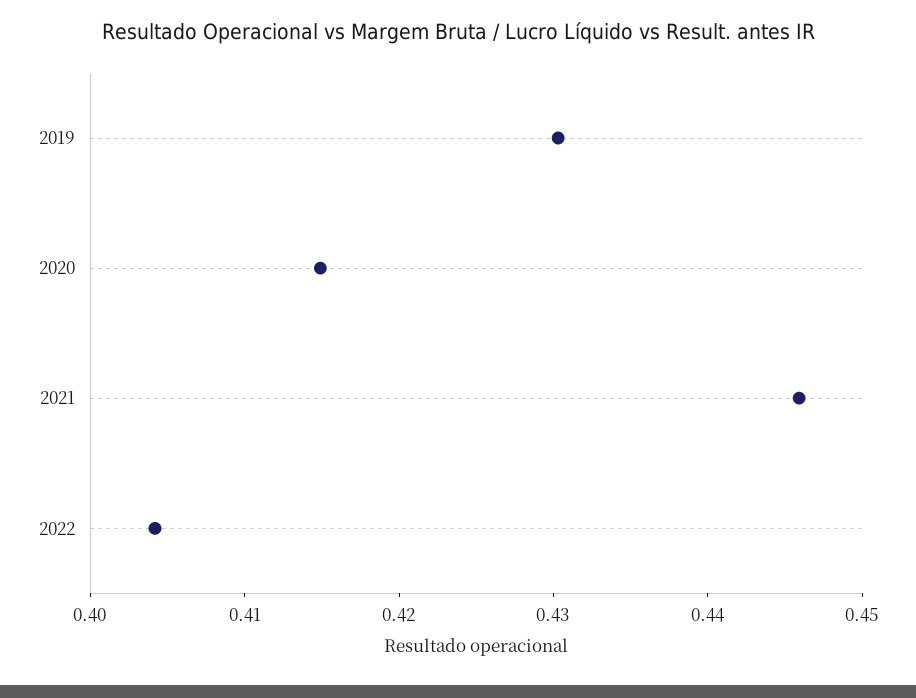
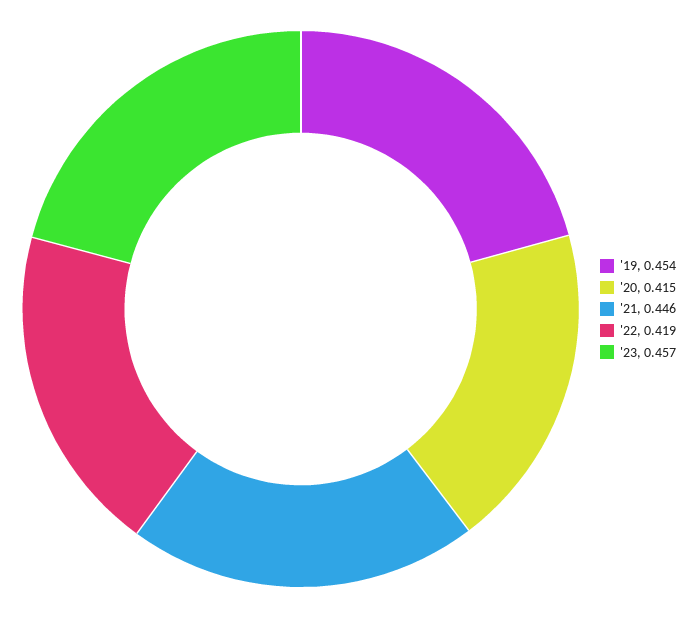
2019: 0.43 -> 0.454
2022: 0.404 -> 0.419
'23: none -> 0.457

